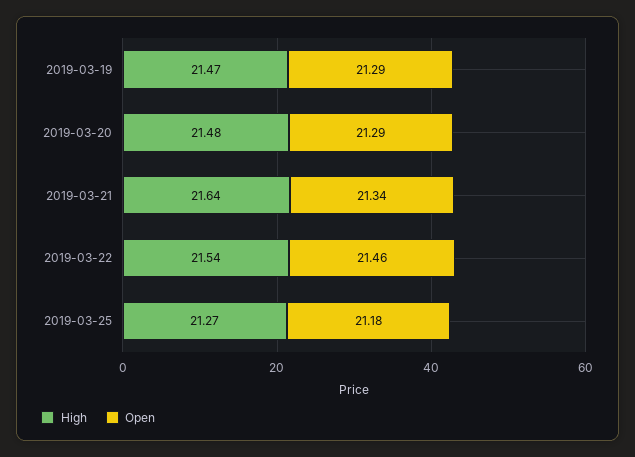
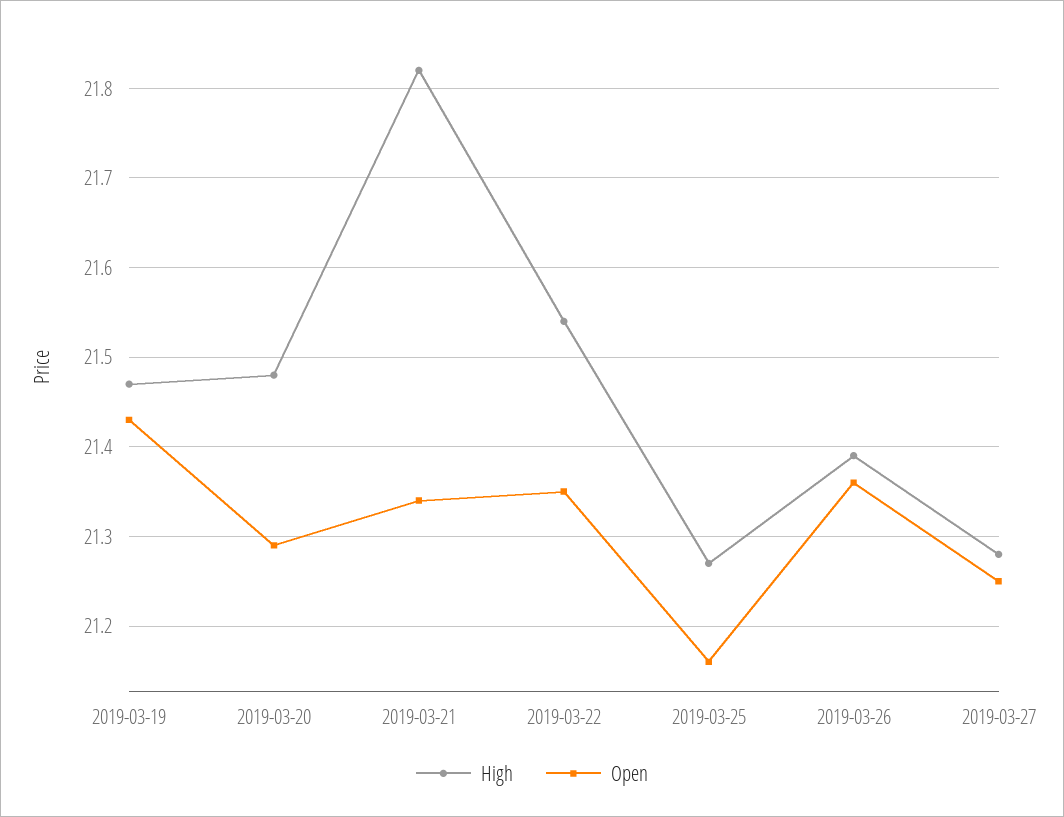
Open, 2019-03-19: 21.29 -> 21.43
High, 2019-03-21: 21.64 -> 21.82
Open, 2019-03-22: 21.46 -> 21.35
Open, 2019-03-25: 21.18 -> 21.16
High, 2019-03-26: none -> 21.39
Open, 2019-03-26: none -> 21.36
High, 2019-03-27: none -> 21.28
Open, 2019-03-27: none -> 21.25

